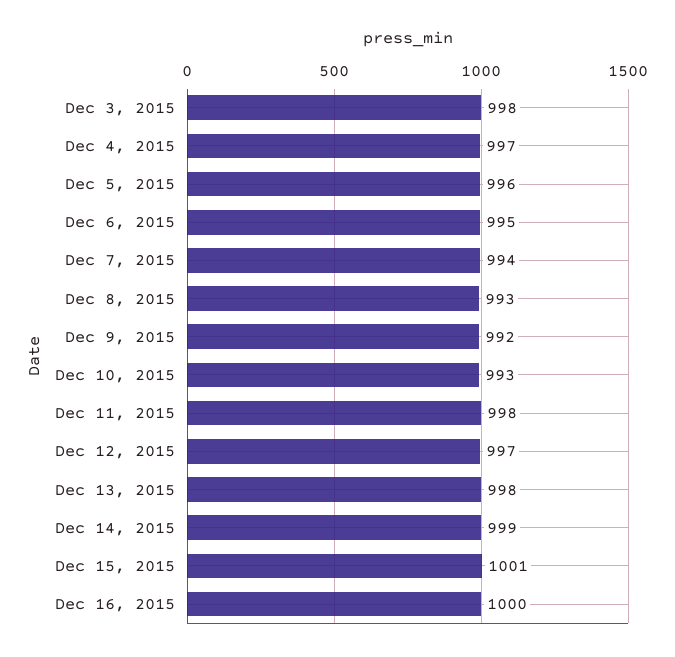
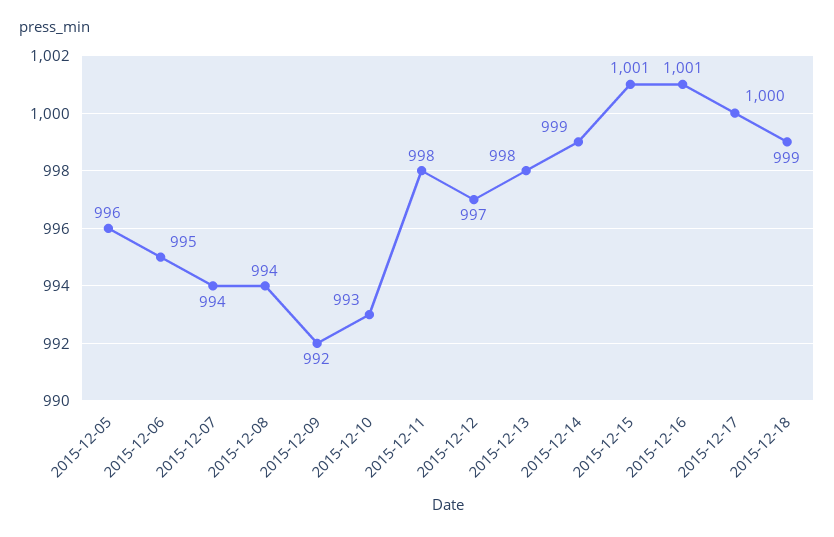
Dec 3, 2015: 998 -> none
Dec 4, 2015: 997 -> none
Dec 8, 2015: 993 -> 994
Dec 16, 2015: 1000 -> 1001
2015-12-17: none -> 1000
2015-12-18: none -> 999

